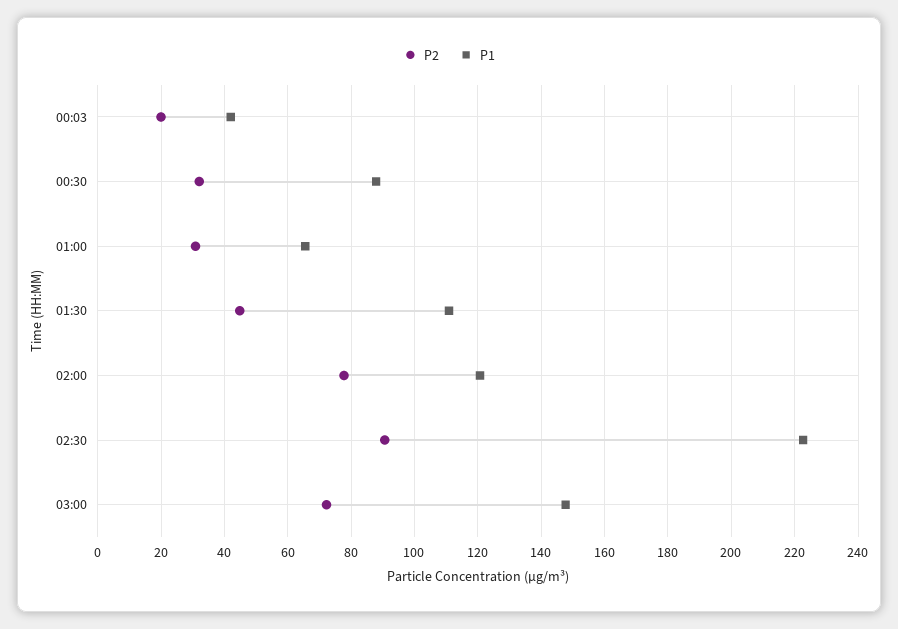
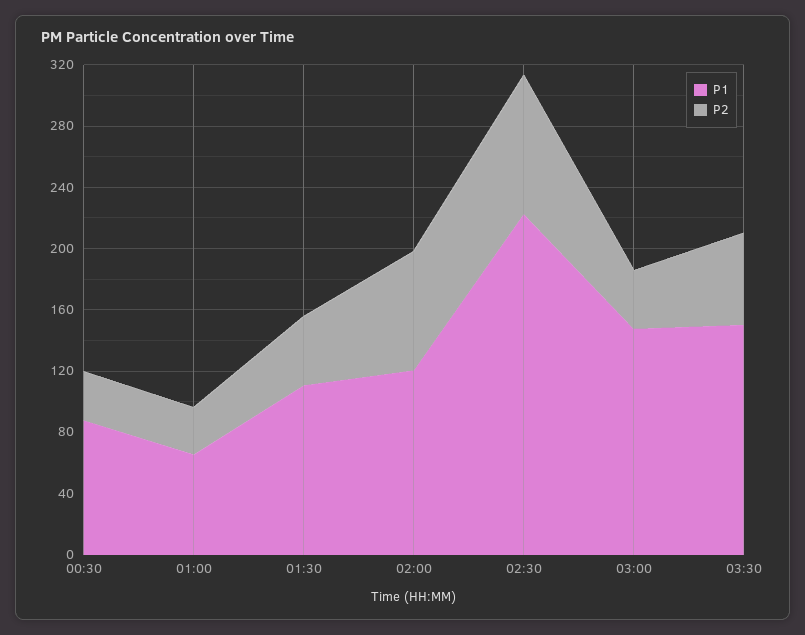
P2, 00:03: 20 -> none
P1, 00:03: 42 -> none
P2, 03:00: 72 -> 40
P1, 03:30: none -> 150
P2, 03:30: none -> 60

